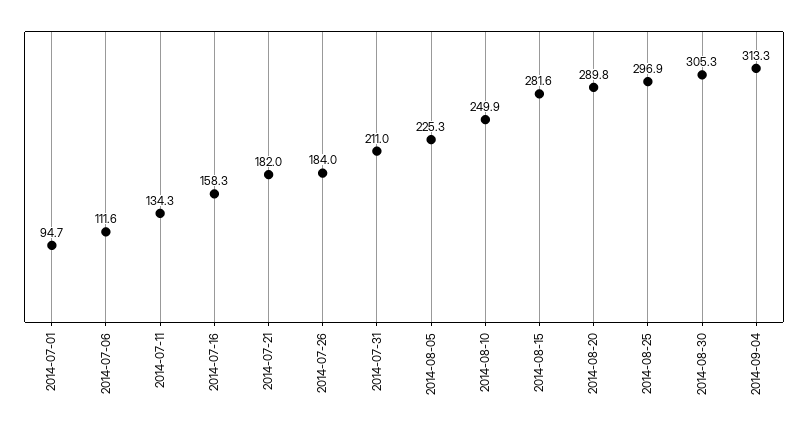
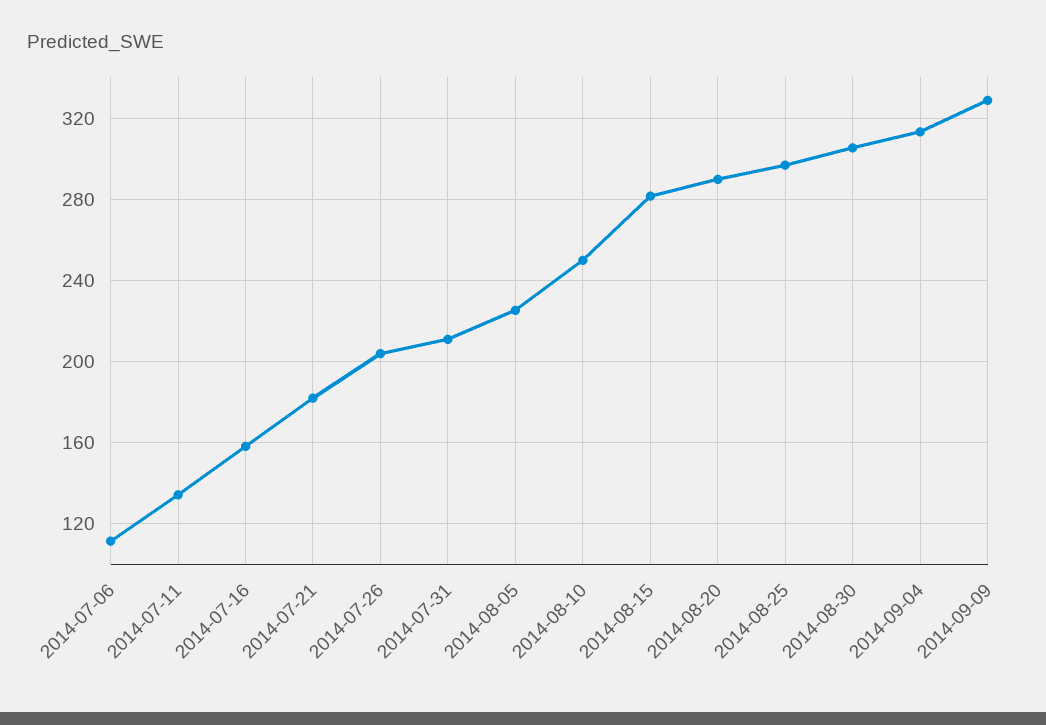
2014-07-01: 94.7 -> none
2014-07-26: 184 -> 205
2014-09-09: none -> 330

